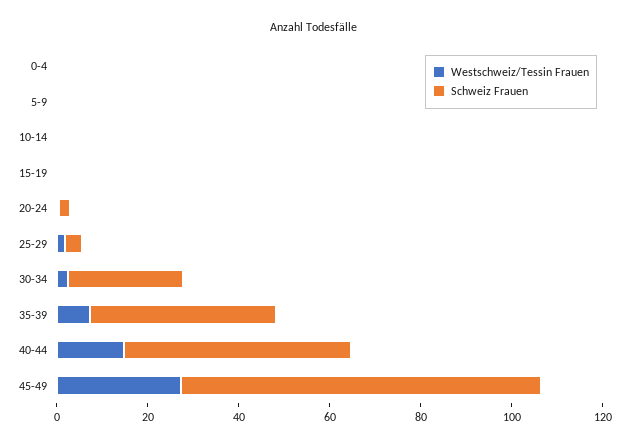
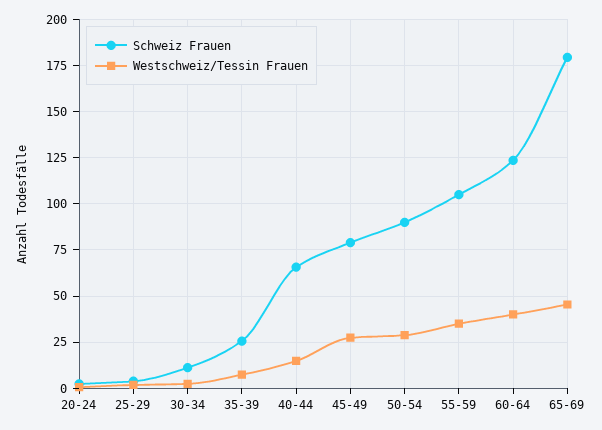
Westschweiz/Tessin Frauen, 0-4: 0 -> none
Schweiz Frauen, 0-4: 0 -> none
Westschweiz/Tessin Frauen, 5-9: 0 -> none
Schweiz Frauen, 5-9: 0 -> none
Westschweiz/Tessin Frauen, 10-14: 0 -> none
Schweiz Frauen, 10-14: 0 -> none
Westschweiz/Tessin Frauen, 15-19: 0 -> none
Schweiz Frauen, 15-19: 0 -> none
Schweiz Frauen, 30-34: 25 -> 10
Schweiz Frauen, 35-39: 40 -> 25
Schweiz Frauen, 40-44: 50 -> 65
Schweiz Frauen, 50-54: none -> 90
Westschweiz/Tessin Frauen, 50-54: none -> 30
Schweiz Frauen, 55-59: none -> 105
Westschweiz/Tessin Frauen, 55-59: none -> 35
Schweiz Frauen, 60-64: none -> 125
Westschweiz/Tessin Frauen, 60-64: none -> 40
Schweiz Frauen, 65-69: none -> 180
Westschweiz/Tessin Frauen, 65-69: none -> 45

